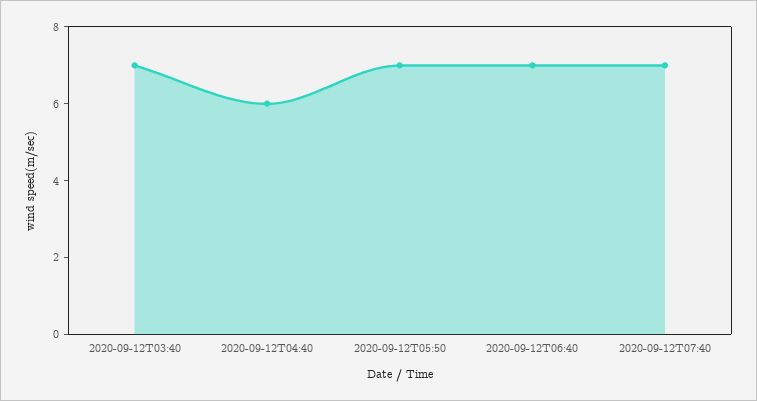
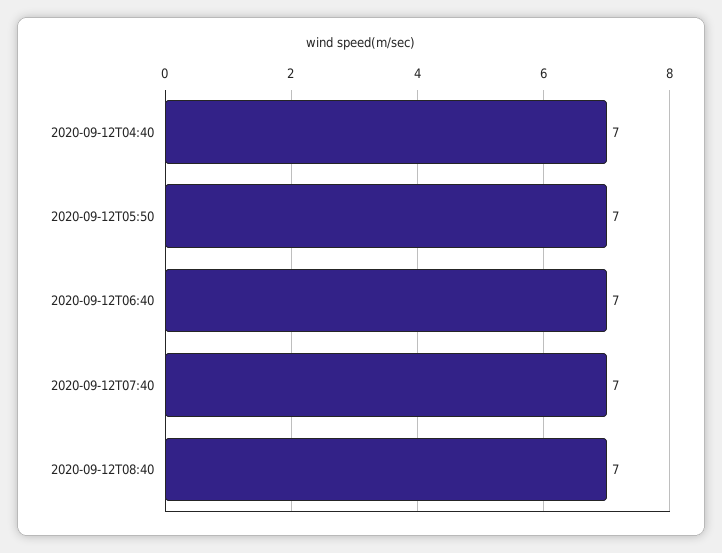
2020-09-12T03:40: 7 -> none
2020-09-12T04:40: 6 -> 7
2020-09-12T08:40: none -> 7

